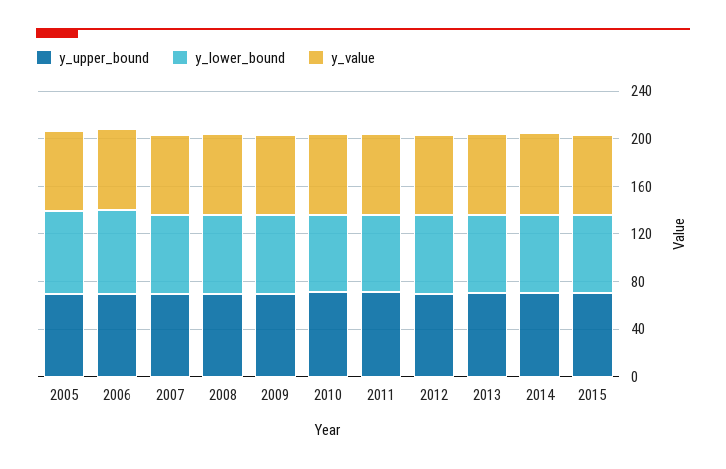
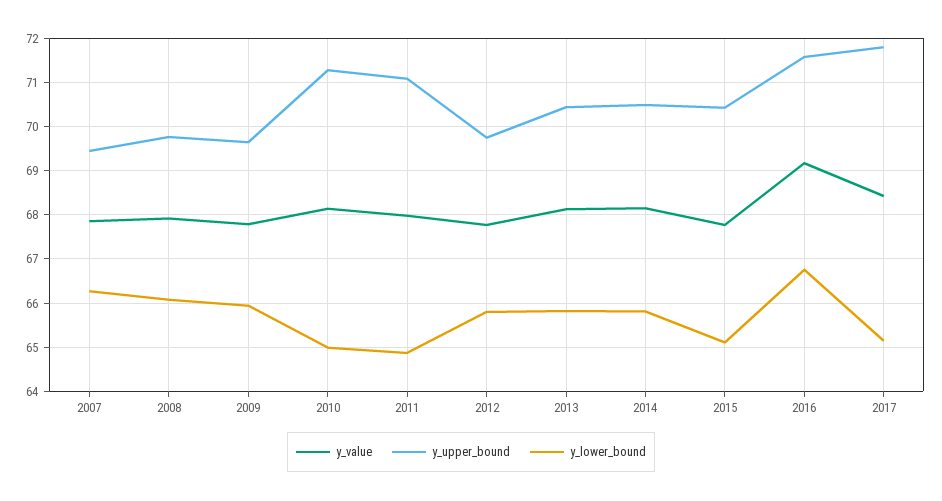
y_upper_bound, 2005: 70 -> none
y_lower_bound, 2005: 70 -> none
y_value, 2005: 70 -> none
y_upper_bound, 2006: 70 -> none
y_lower_bound, 2006: 70 -> none
y_value, 2006: 70 -> none
y_value, 2016: none -> 69.2
y_upper_bound, 2016: none -> 71.6
y_lower_bound, 2016: none -> 66.8
y_value, 2017: none -> 68.4
y_upper_bound, 2017: none -> 71.8
y_lower_bound, 2017: none -> 65.2

